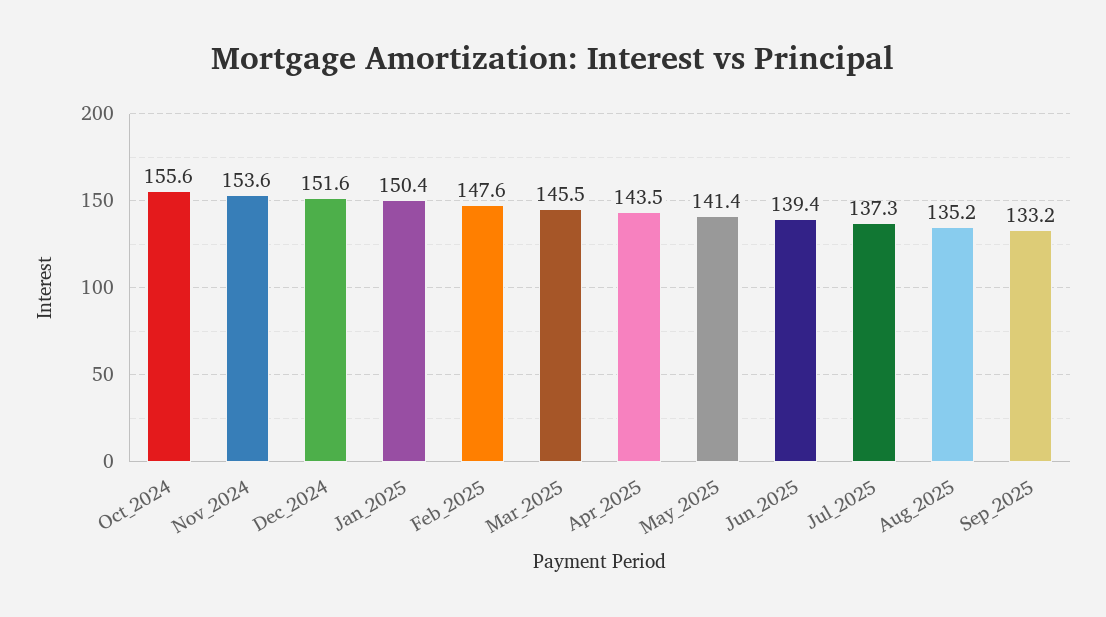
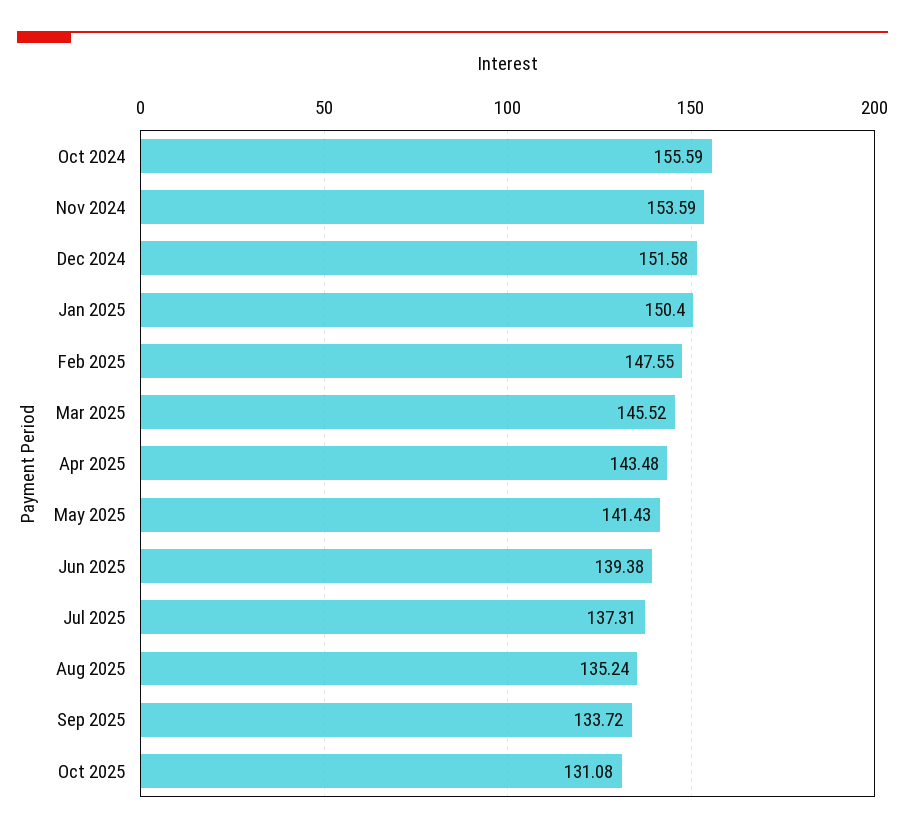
Sep_2025: 133.2 -> 133.72
Oct 2025: none -> 131.08

